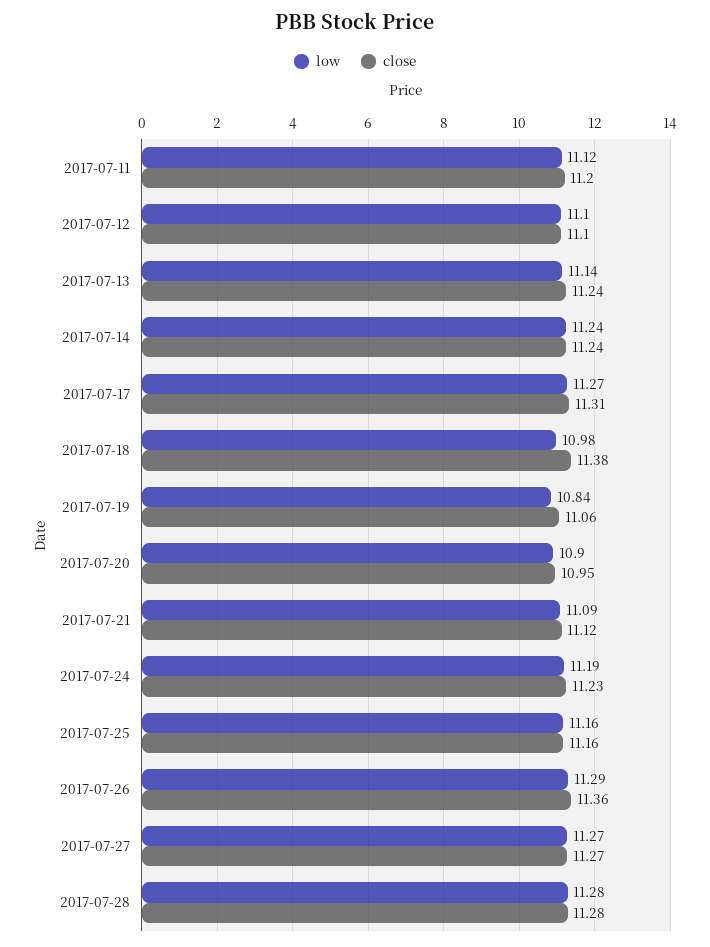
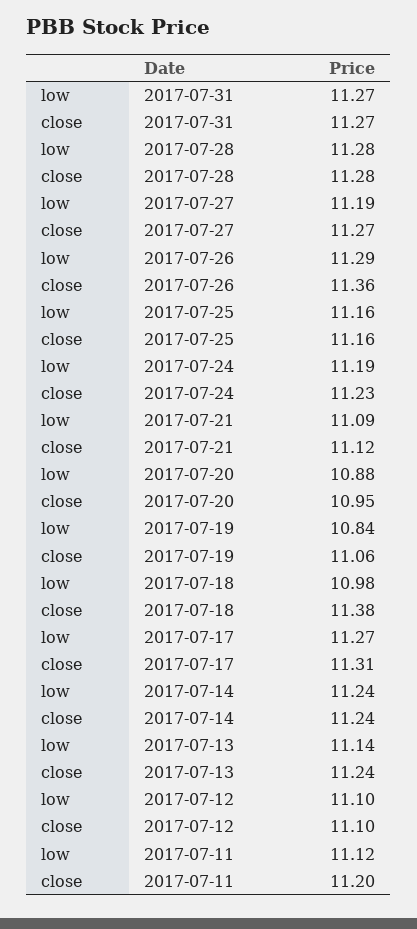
low, 2017-07-20: 10.9 -> 10.88
low, 2017-07-27: 11.27 -> 11.19
low, 2017-07-31: none -> 11.27
close, 2017-07-31: none -> 11.27

